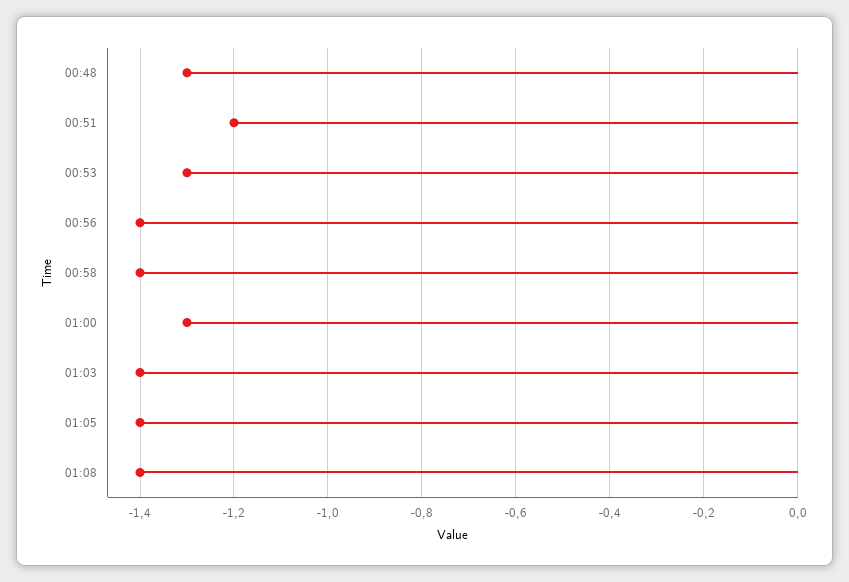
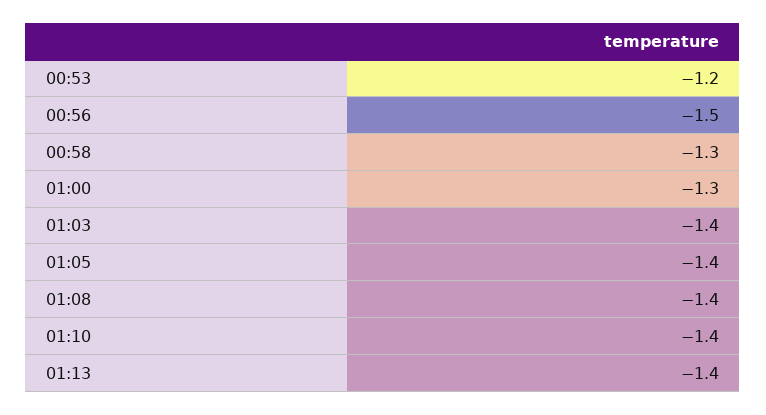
00:48: -1.3 -> none
00:51: -1.2 -> none
00:53: -1.3 -> -1.2
00:56: -1.4 -> -1.5
00:58: -1.4 -> -1.3
01:10: none -> -1.4
01:13: none -> -1.4

